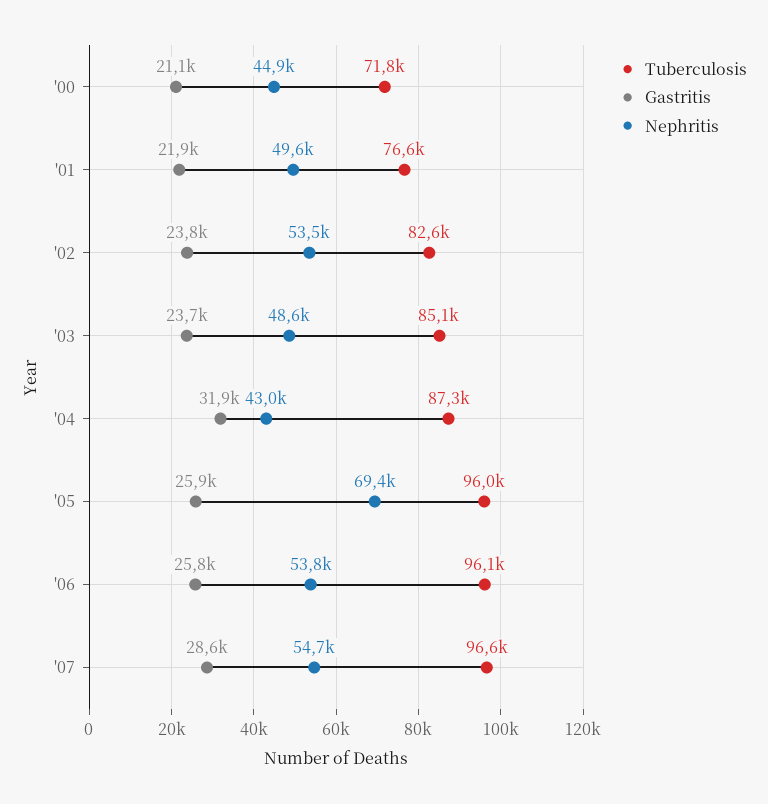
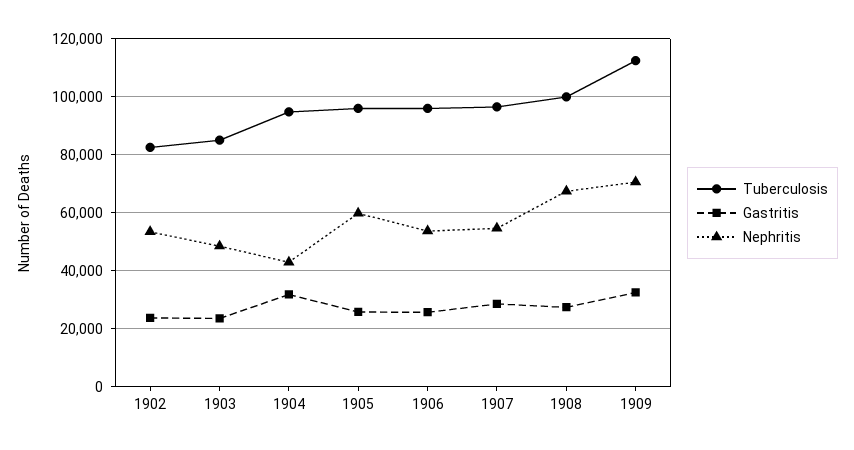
Tuberculosis, '00: 71800 -> none
Gastritis, '00: 21100 -> none
Nephritis, '00: 44900 -> none
Tuberculosis, '01: 76600 -> none
Gastritis, '01: 21900 -> none
Nephritis, '01: 49600 -> none
Tuberculosis, '04: 87300 -> 95000
Nephritis, '05: 69400 -> 60000
Tuberculosis, 1908: none -> 100000
Gastritis, 1908: none -> 27500
Nephritis, 1908: none -> 67500
Tuberculosis, 1909: none -> 112500
Gastritis, 1909: none -> 32500
Nephritis, 1909: none -> 70000

